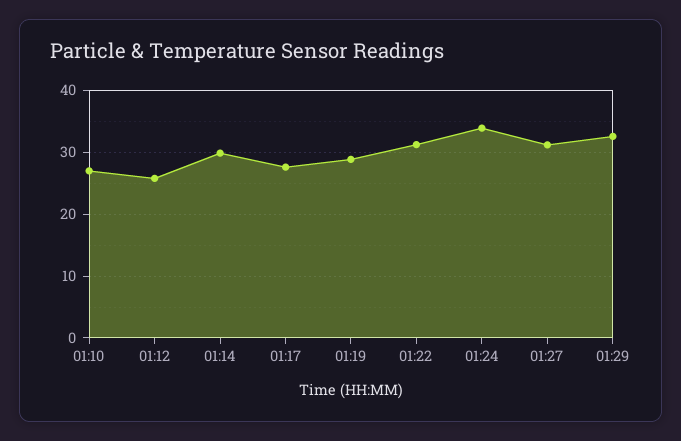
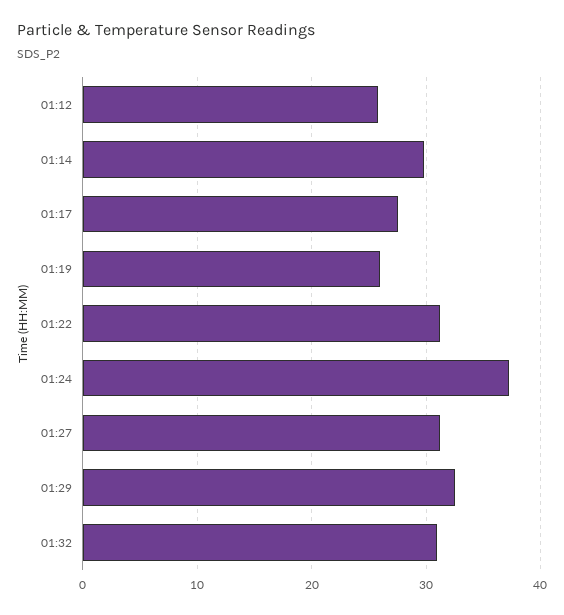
01:10: 27 -> none
01:19: 29 -> 26
01:24: 34 -> 37
01:32: none -> 31

